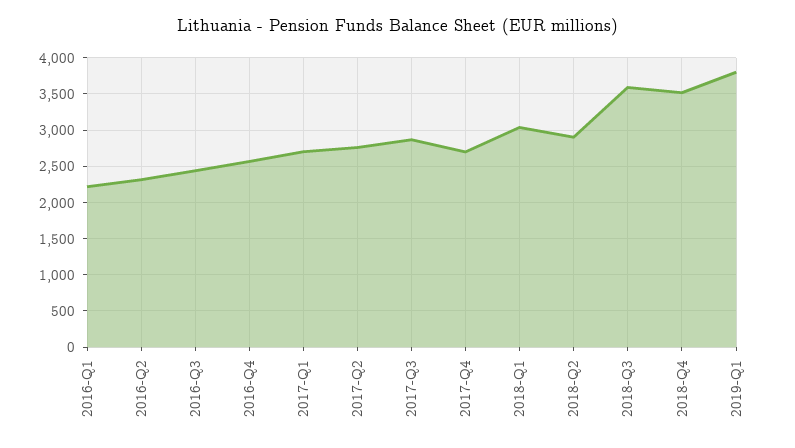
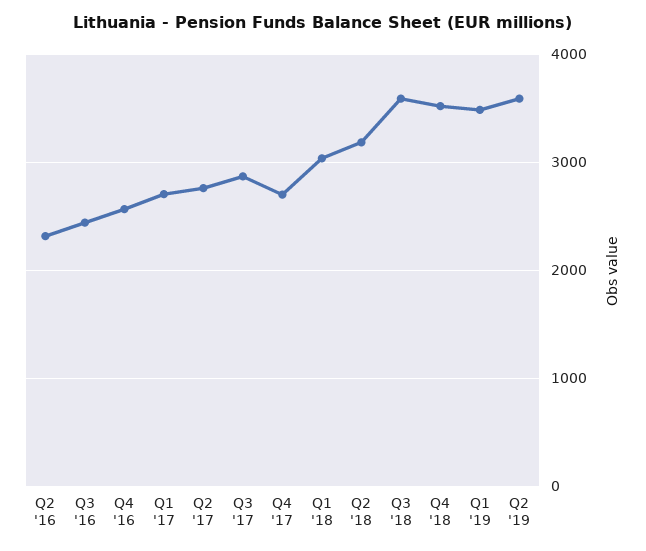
2016-Q1: 2200 -> none
2018-Q2: 2900 -> 3200
2019-Q1: 3800 -> 3500
Q2 '19: none -> 3600

